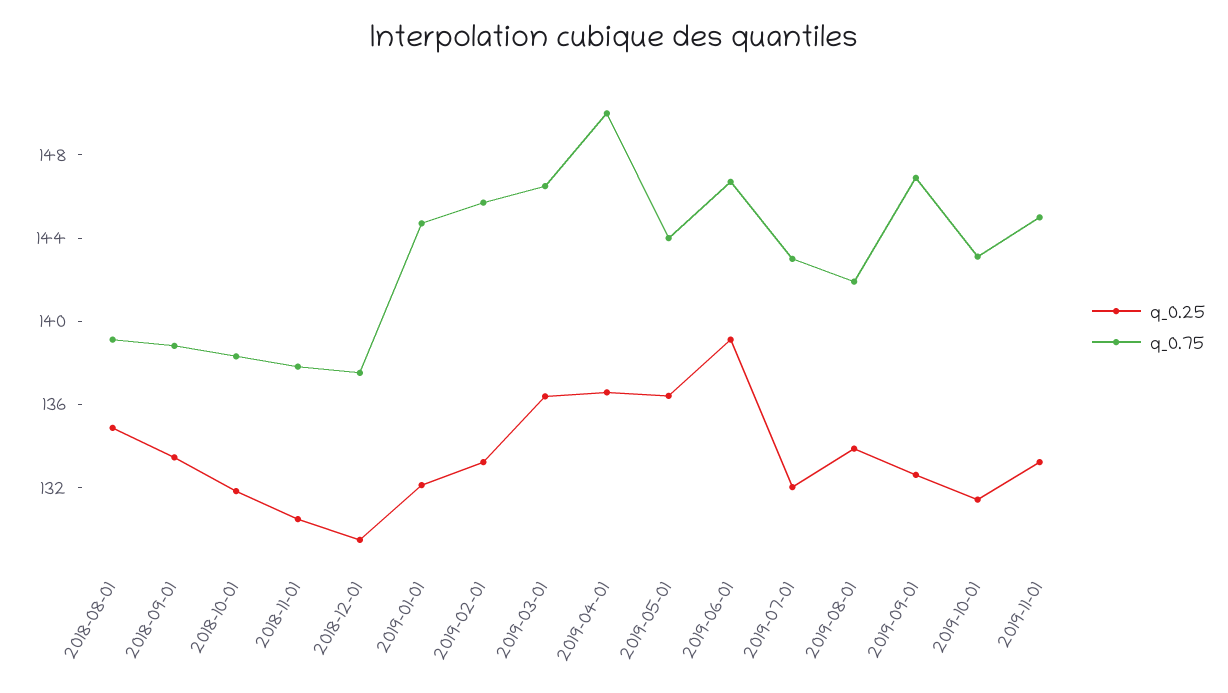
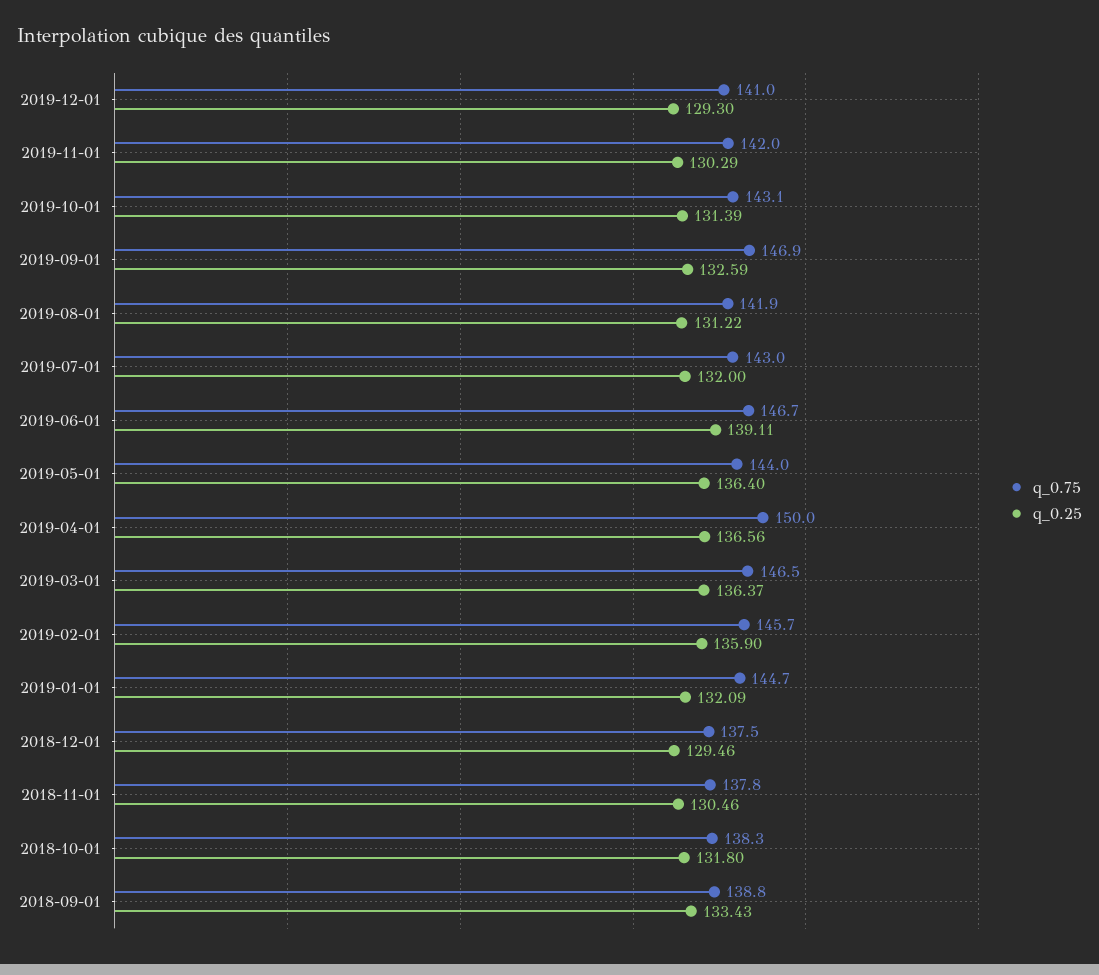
q_0.25, 2018-08-01: 135 -> none
q_0.75, 2018-08-01: 139 -> none
q_0.25, 2019-02-01: 133 -> 135.9
q_0.25, 2019-08-01: 134 -> 131.22
q_0.25, 2019-11-01: 133 -> 130.29
q_0.75, 2019-11-01: 145 -> 142
q_0.75, 2019-12-01: none -> 141
q_0.25, 2019-12-01: none -> 129.3

